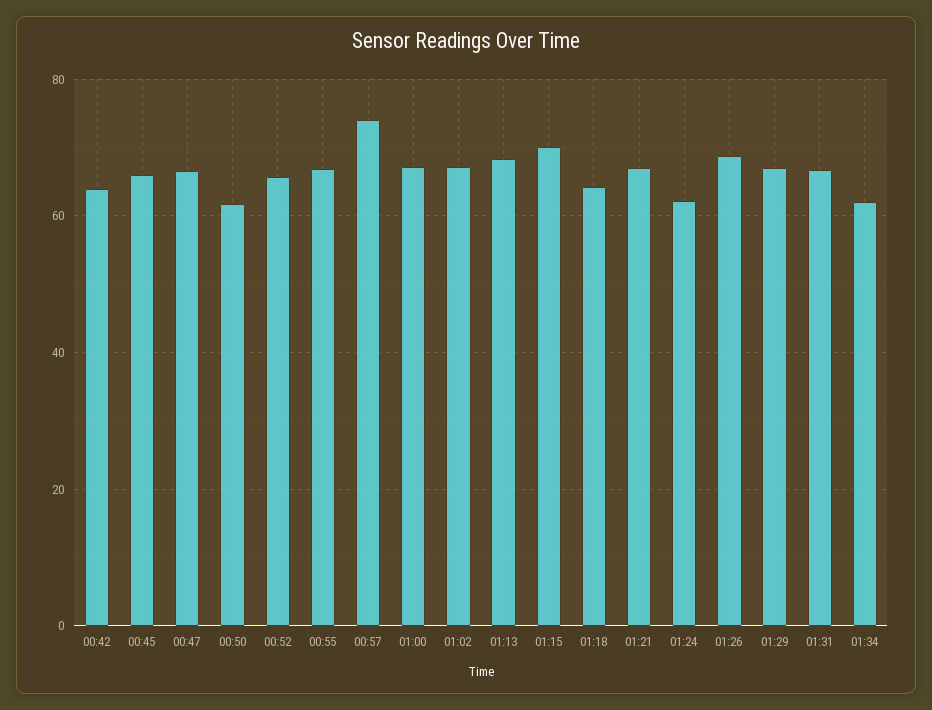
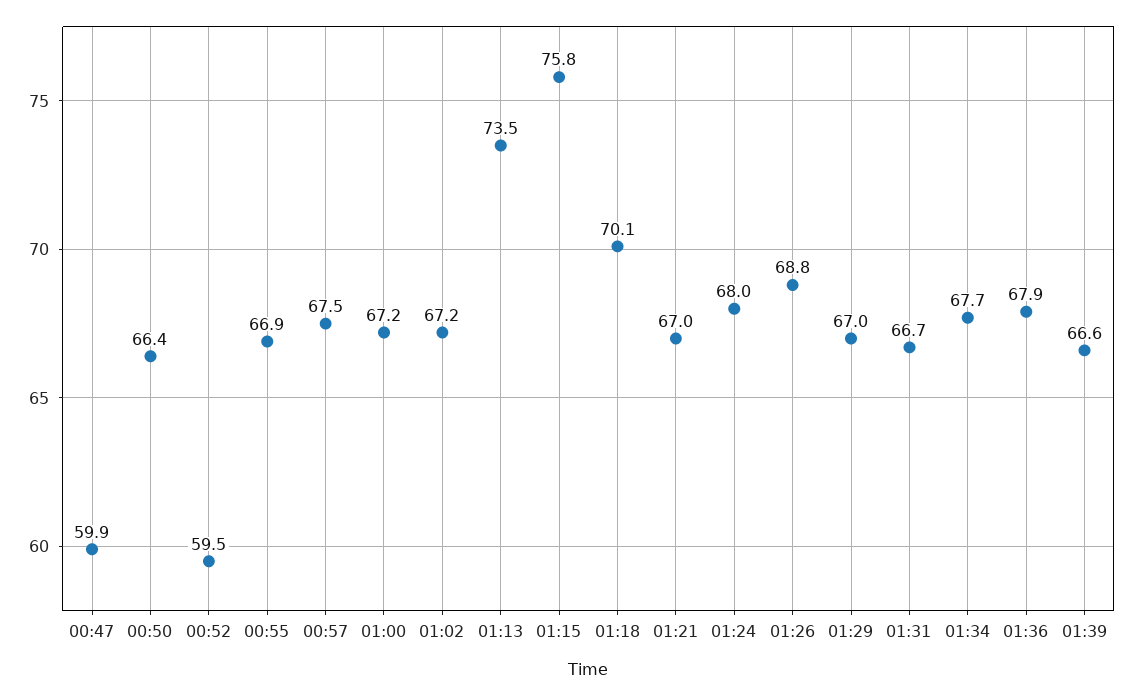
00:42: 64 -> none
00:45: 66 -> none
00:47: 66 -> 59.9
00:50: 62 -> 66.4
00:52: 66 -> 59.5
00:57: 74 -> 67.5
01:13: 68 -> 73.5
01:15: 70 -> 75.8
01:18: 64 -> 70.1
01:24: 62 -> 68
01:34: 62 -> 67.7
01:36: none -> 67.9
01:39: none -> 66.6

